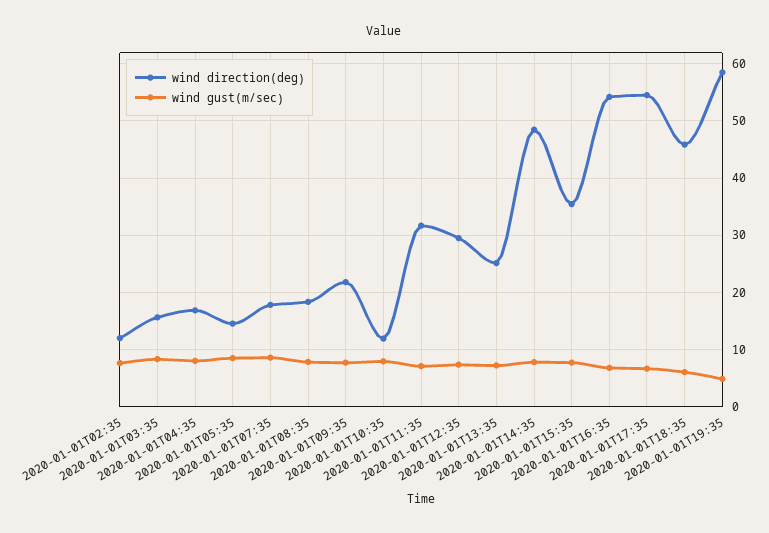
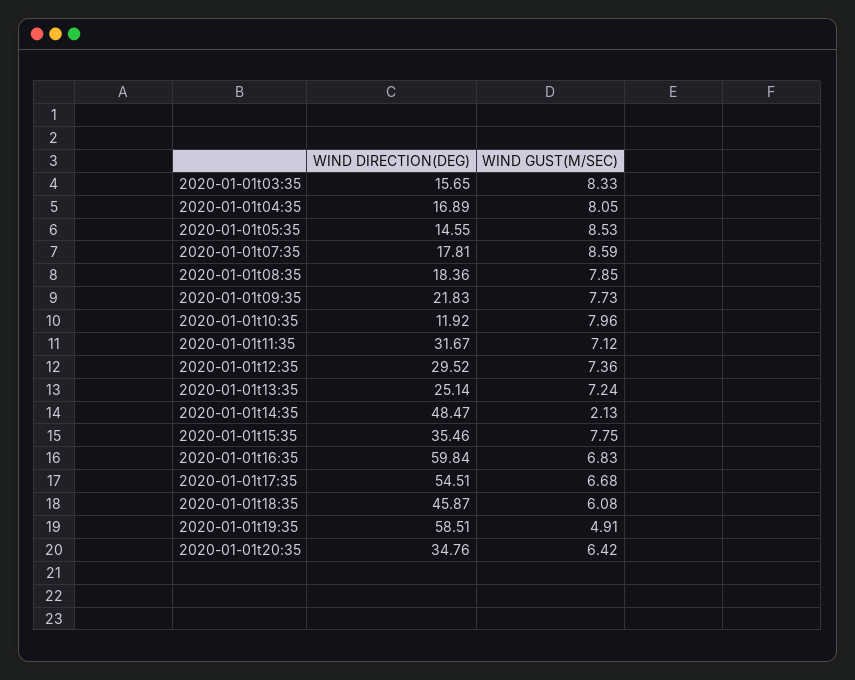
wind direction(deg), 2020-01-01T02:35: 12 -> none
wind gust(m/sec), 2020-01-01T02:35: 8 -> none
wind gust(m/sec), 2020-01-01T14:35: 8 -> 2.13
wind direction(deg), 2020-01-01T16:35: 54 -> 59.84
wind direction(deg), 2020-01-01t20:35: none -> 34.76
wind gust(m/sec), 2020-01-01t20:35: none -> 6.42

